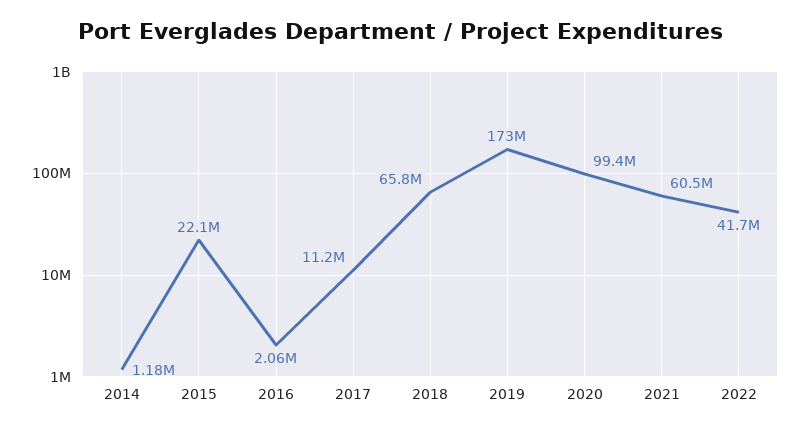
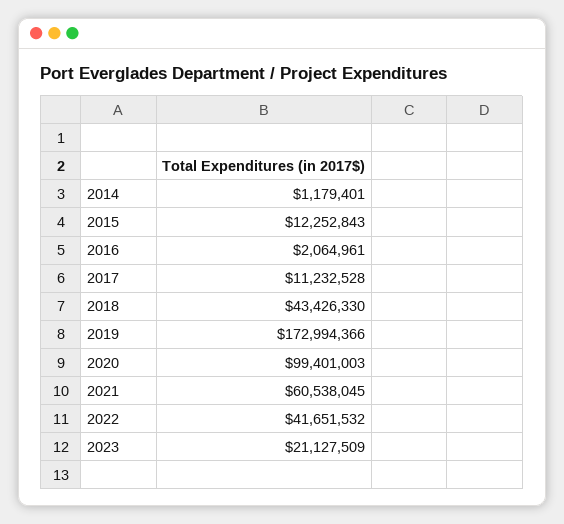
2015: 22100000 -> 12252843
2018: 65800000 -> 43426330
2023: none -> 21127509

